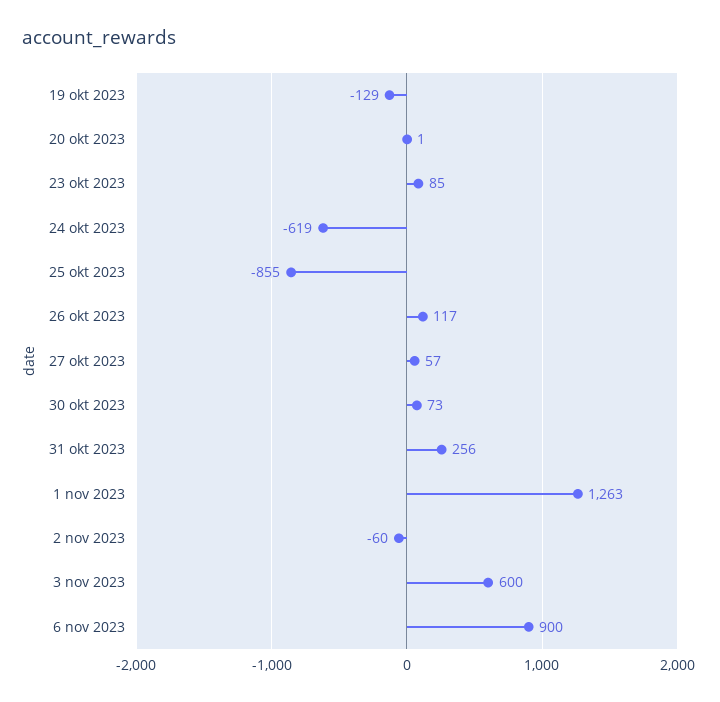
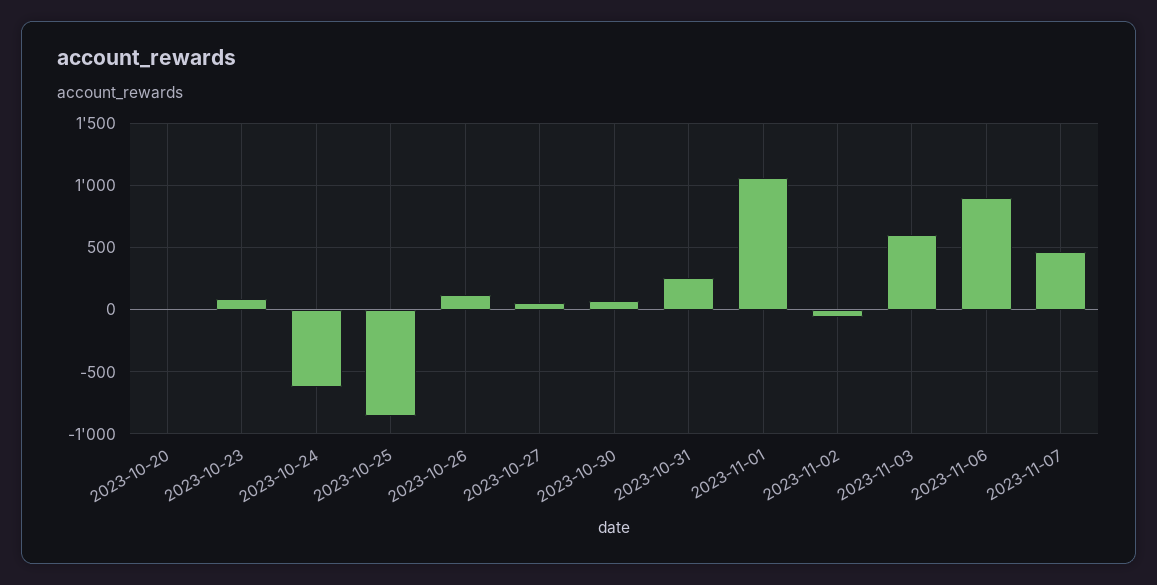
19 okt 2023: -129 -> none
1 nov 2023: 1263 -> 1050
2023-11-07: none -> 450

